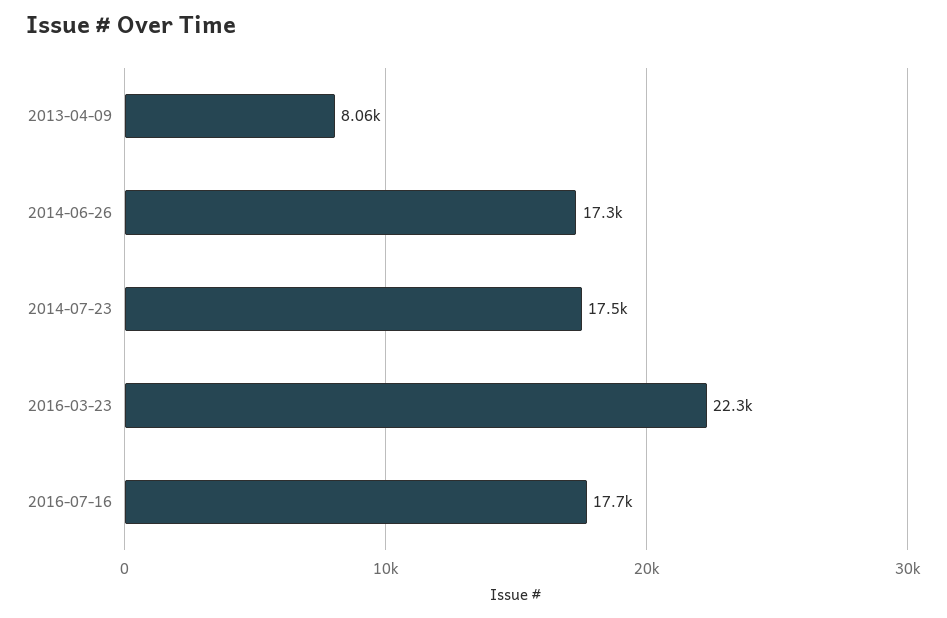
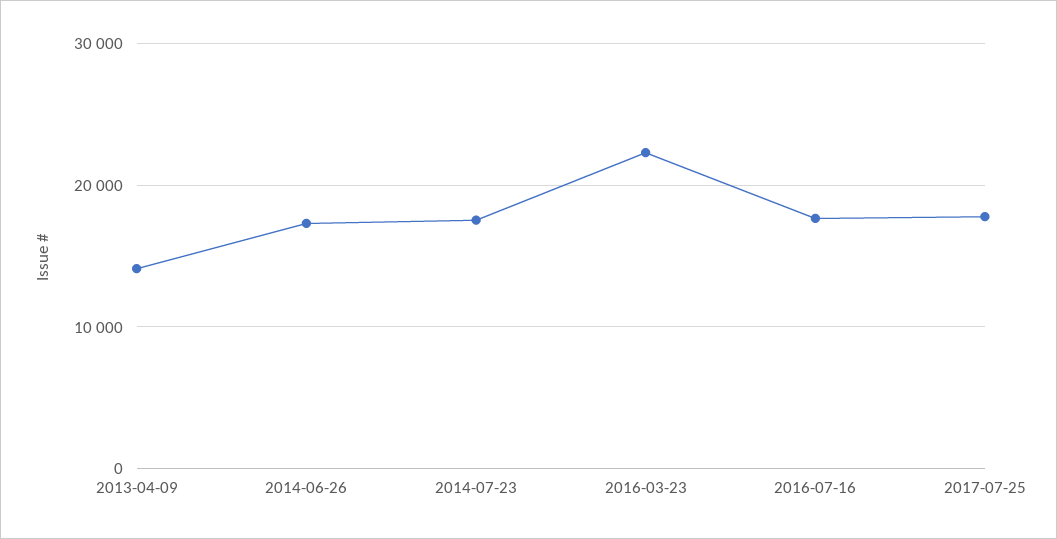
2013-04-09: 8060 -> 14000
2017-07-25: none -> 18000

